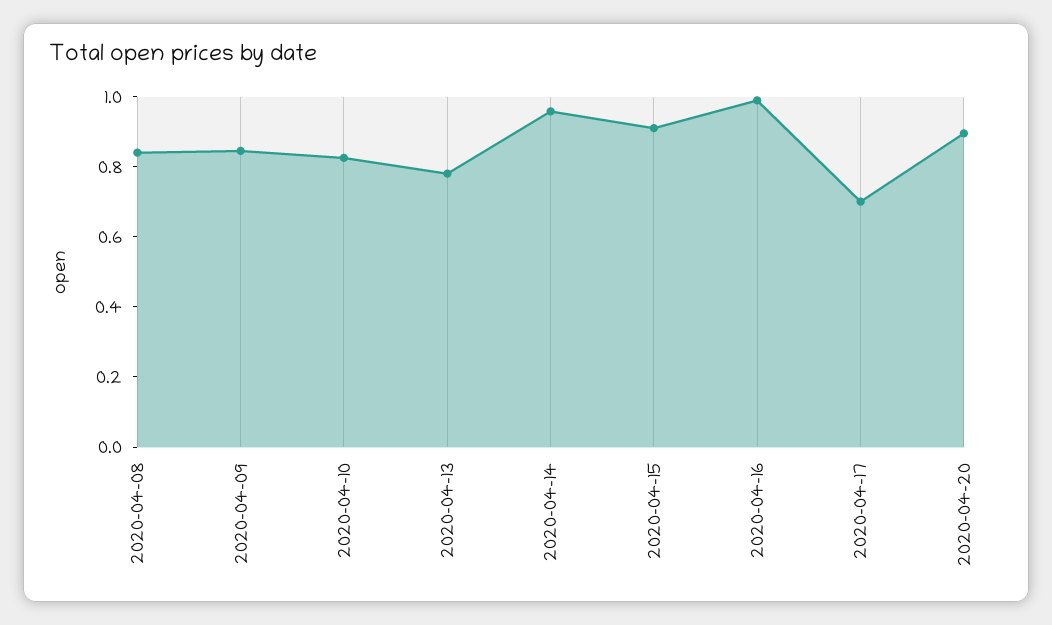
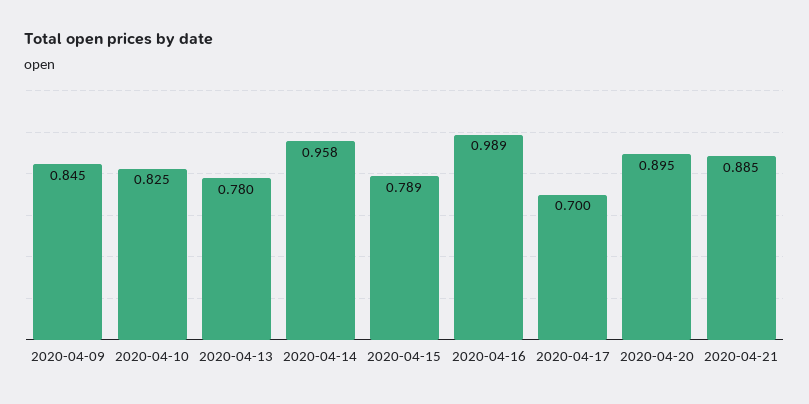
2020-04-08: 0.85 -> none
2020-04-15: 0.9 -> 0.789
2020-04-21: none -> 0.885

